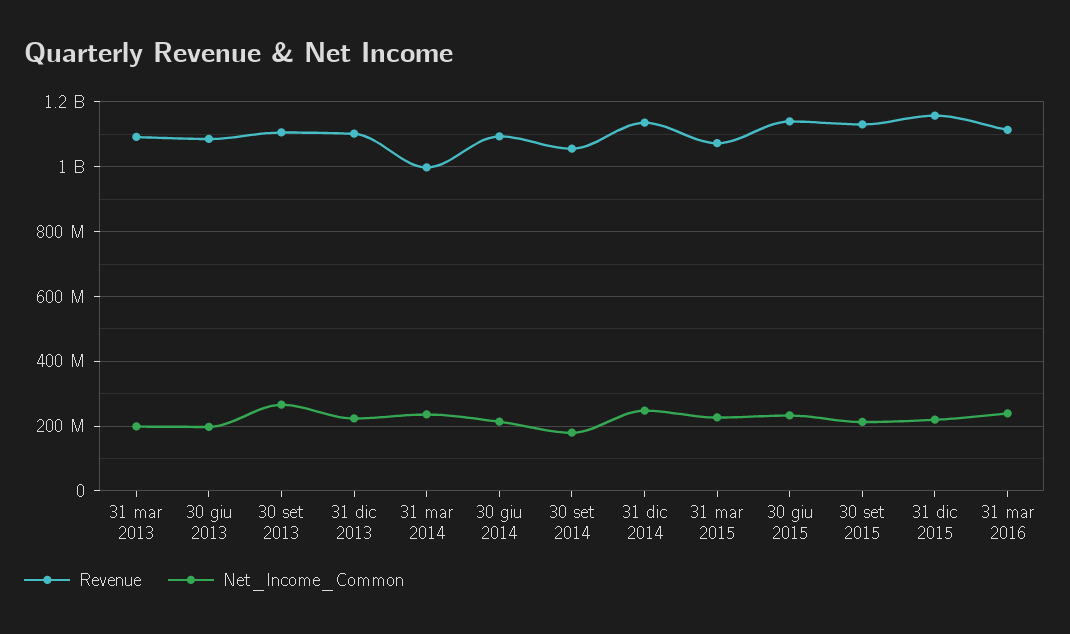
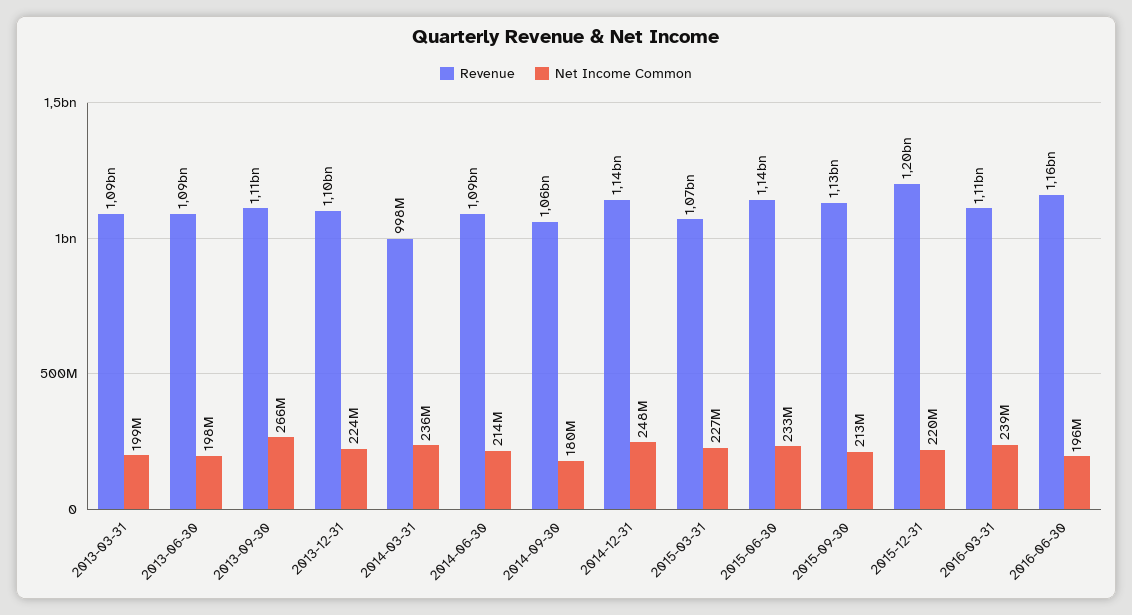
Revenue, 31 dic 2015: 1160000000 -> 1200000000
Revenue, 2016-06-30: none -> 1160000000
Net_Income_Common, 2016-06-30: none -> 196000000

